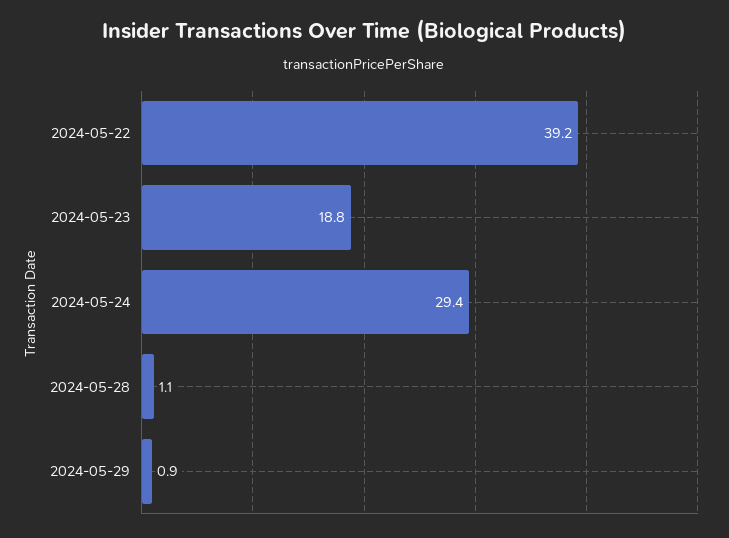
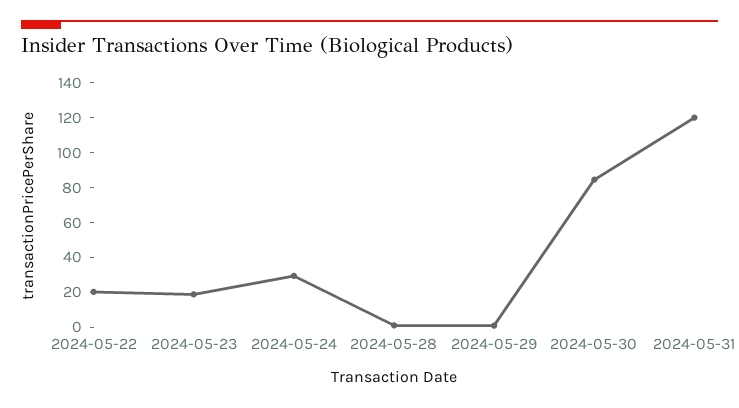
2024-05-22: 39.2 -> 20
2024-05-30: none -> 85
2024-05-31: none -> 120

